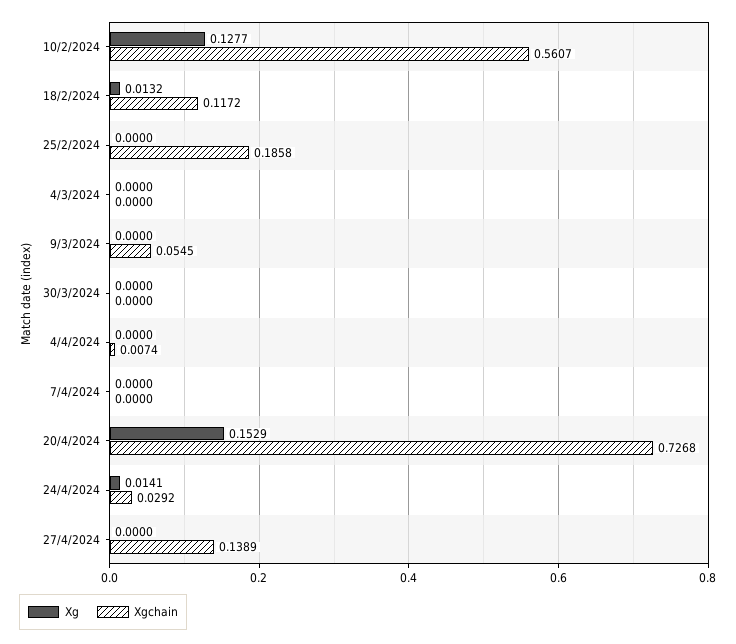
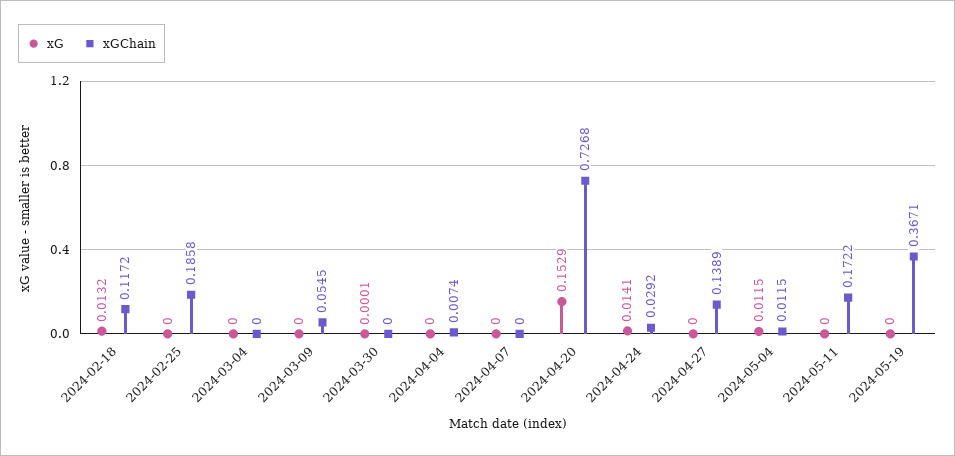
Xg, 10/2/2024: 0.1277 -> none
Xgchain, 10/2/2024: 0.5607 -> none
Xg, 30/3/2024: 0 -> 0.0001
Xg, 2024-05-04: none -> 0.0115
Xgchain, 2024-05-04: none -> 0.0115
Xg, 2024-05-11: none -> 0
Xgchain, 2024-05-11: none -> 0.1722
Xg, 2024-05-19: none -> 0
Xgchain, 2024-05-19: none -> 0.3671

